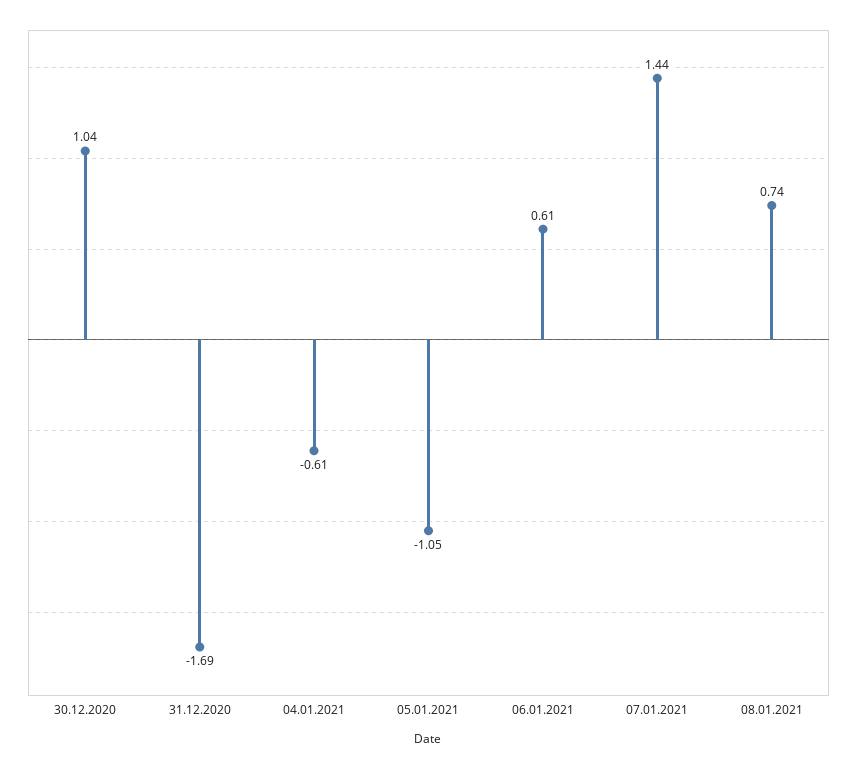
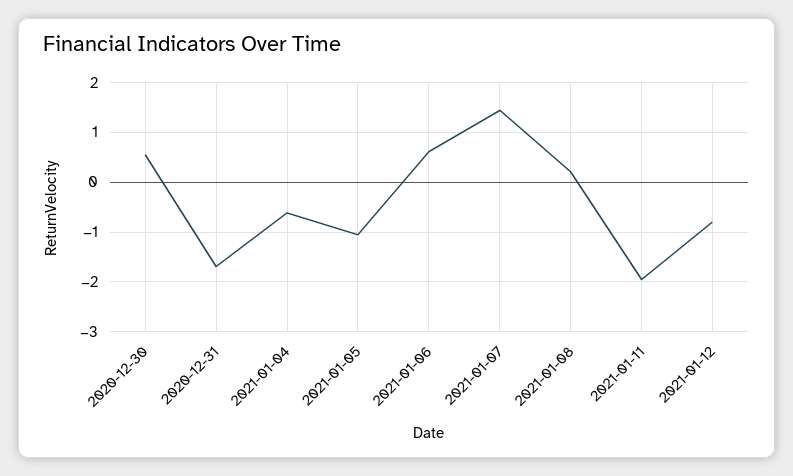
30.12.2020: 1.04 -> 0.6
08.01.2021: 0.74 -> 0.2
2021-01-11: none -> -2
2021-01-12: none -> -0.8

